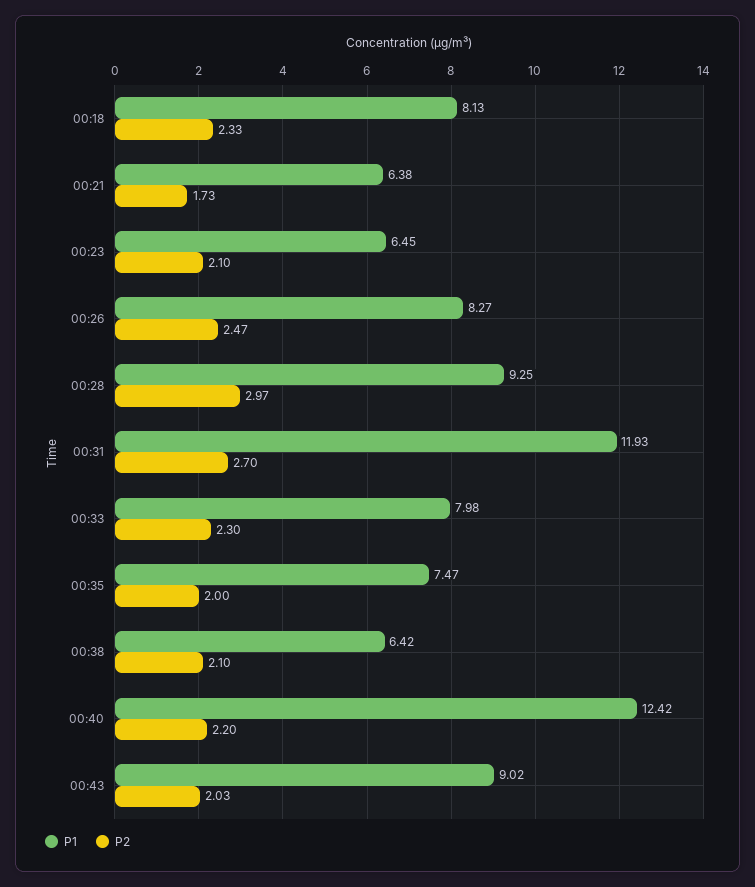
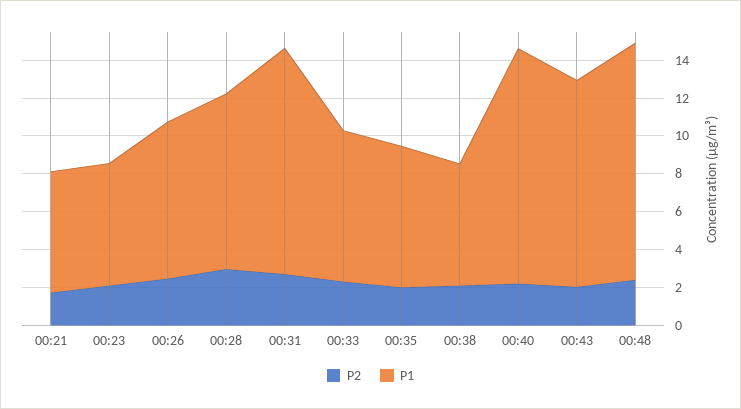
P1, 00:18: 8.13 -> none
P2, 00:18: 2.33 -> none
P1, 00:43: 9.02 -> 11
P2, 00:48: none -> 2.5
P1, 00:48: none -> 12.5

